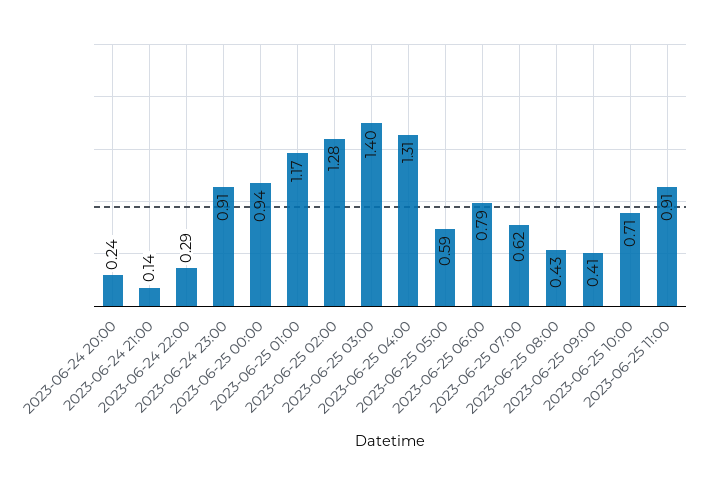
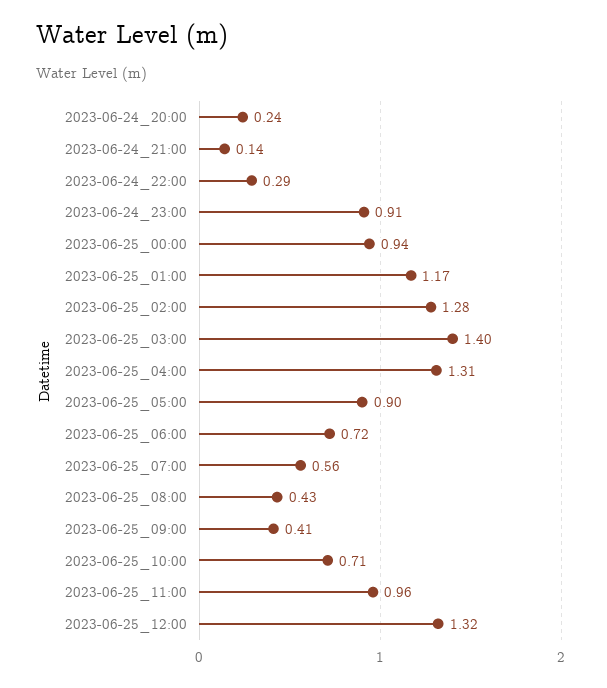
2023-06-25 05:00: 0.59 -> 0.9
2023-06-25 06:00: 0.79 -> 0.72
2023-06-25 07:00: 0.62 -> 0.56
2023-06-25 11:00: 0.91 -> 0.96
2023-06-25_12:00: none -> 1.32

